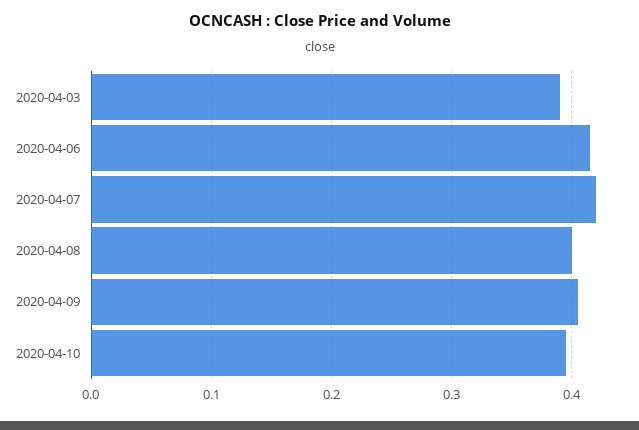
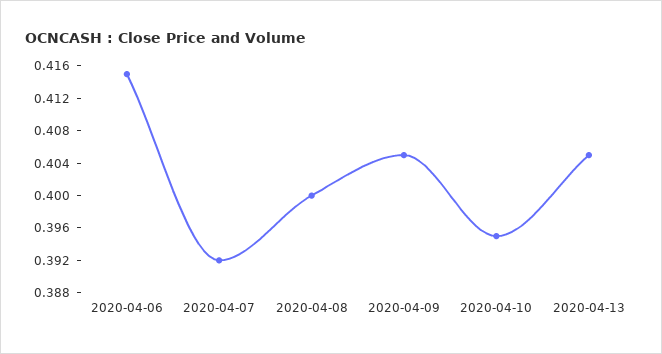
2020-04-03: 0.39 -> none
2020-04-07: 0.42 -> 0.392
2020-04-13: none -> 0.405

